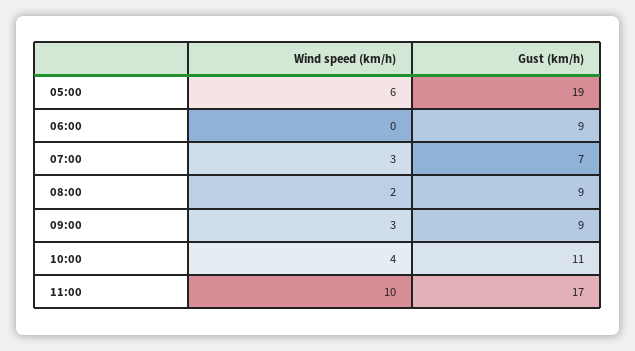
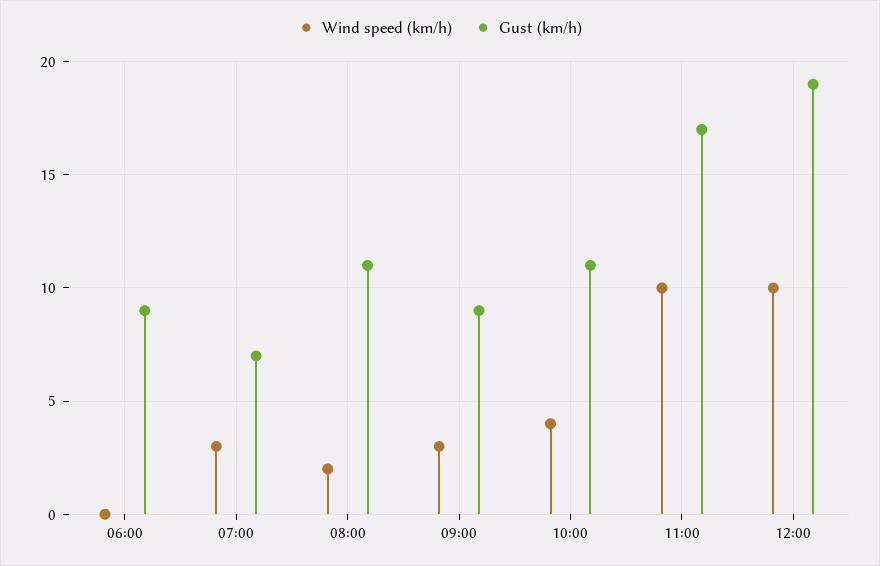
Wind speed (km/h), 05:00: 6 -> none
Gust (km/h), 05:00: 19 -> none
Gust (km/h), 08:00: 9 -> 11
Wind speed (km/h), 12:00: none -> 10
Gust (km/h), 12:00: none -> 19

